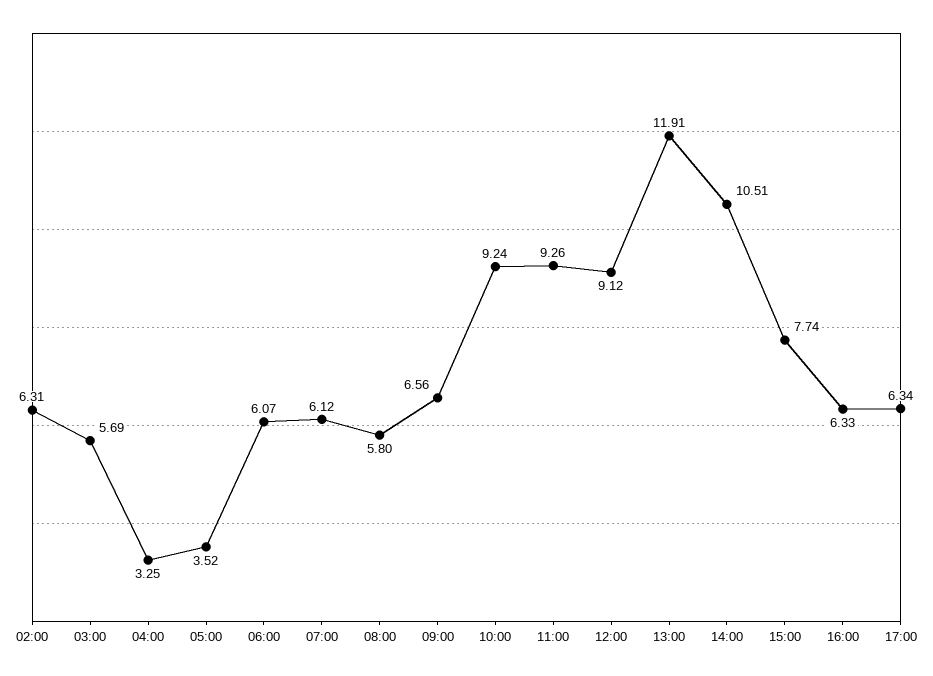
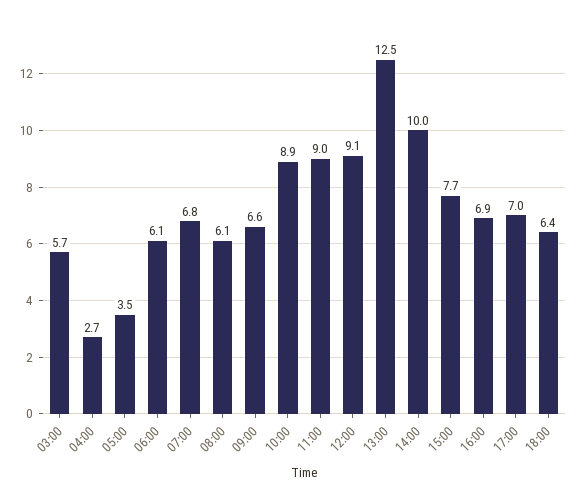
02:00: 6.31 -> none
04:00: 3.25 -> 2.7
07:00: 6.12 -> 6.8
08:00: 5.8 -> 6.1
10:00: 9.24 -> 8.9
11:00: 9.26 -> 9
13:00: 11.91 -> 12.5
14:00: 10.51 -> 10
16:00: 6.33 -> 6.9
17:00: 6.34 -> 7
18:00: none -> 6.4

